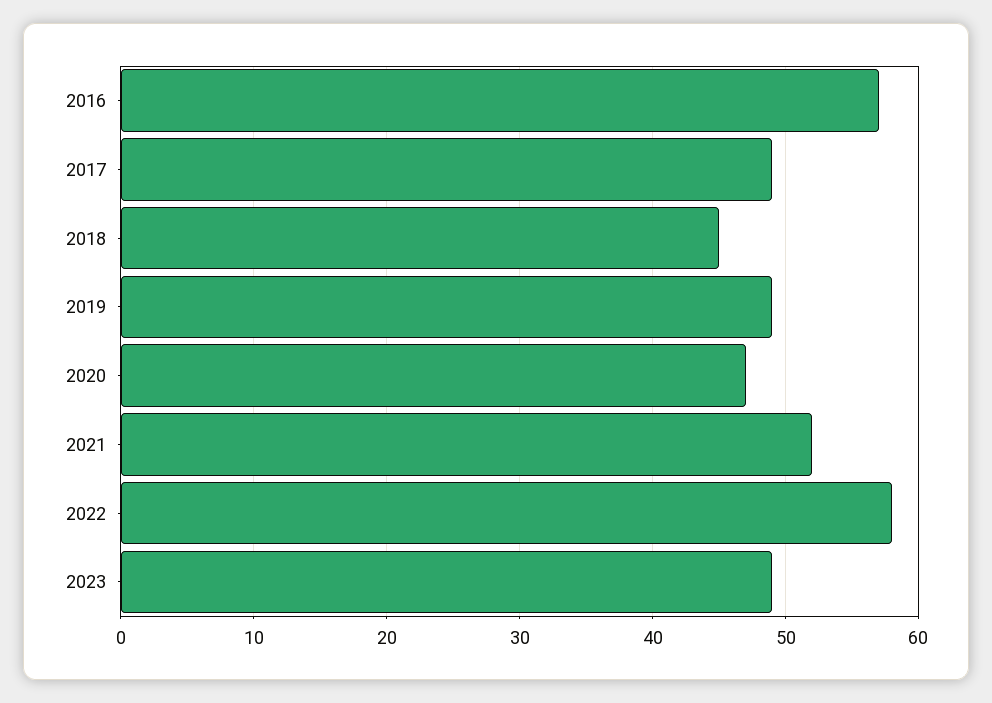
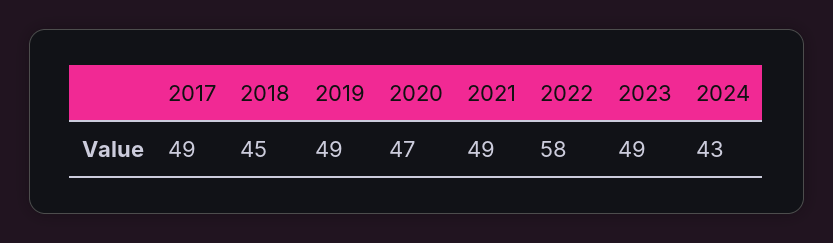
2016: 57 -> none
2021: 52 -> 49
2024: none -> 43

